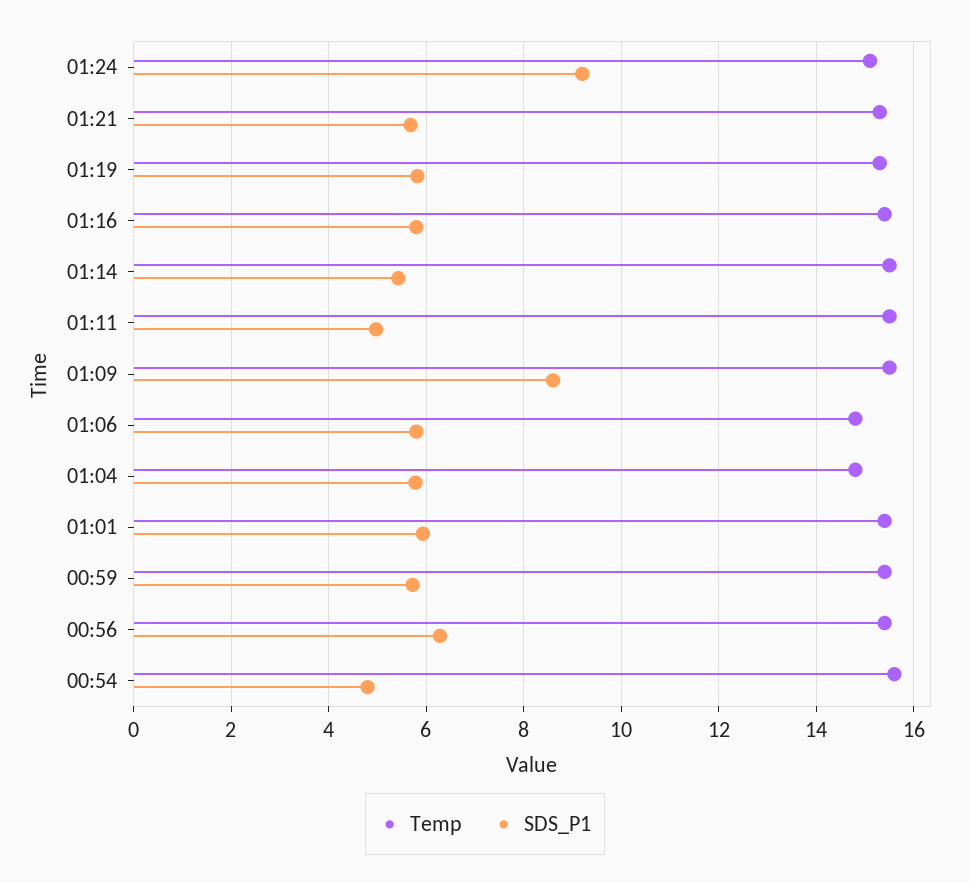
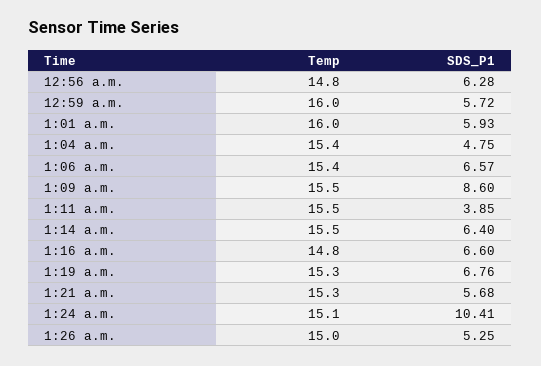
SDS_P1, 01:24: 9.2 -> 10.41
SDS_P1, 01:19: 5.8 -> 6.76
Temp, 01:16: 15.4 -> 14.8
SDS_P1, 01:16: 5.8 -> 6.6
SDS_P1, 01:14: 5.4 -> 6.4
SDS_P1, 01:11: 5 -> 3.85
Temp, 01:06: 14.8 -> 15.4
SDS_P1, 01:06: 5.8 -> 6.57
Temp, 01:04: 14.8 -> 15.4
SDS_P1, 01:04: 5.8 -> 4.75
Temp, 01:01: 15.4 -> 16
Temp, 00:59: 15.4 -> 16
Temp, 00:56: 15.4 -> 14.8
Temp, 00:54: 15.6 -> none
SDS_P1, 00:54: 4.8 -> none
Temp, 1:26 a.m.: none -> 15
SDS_P1, 1:26 a.m.: none -> 5.25

